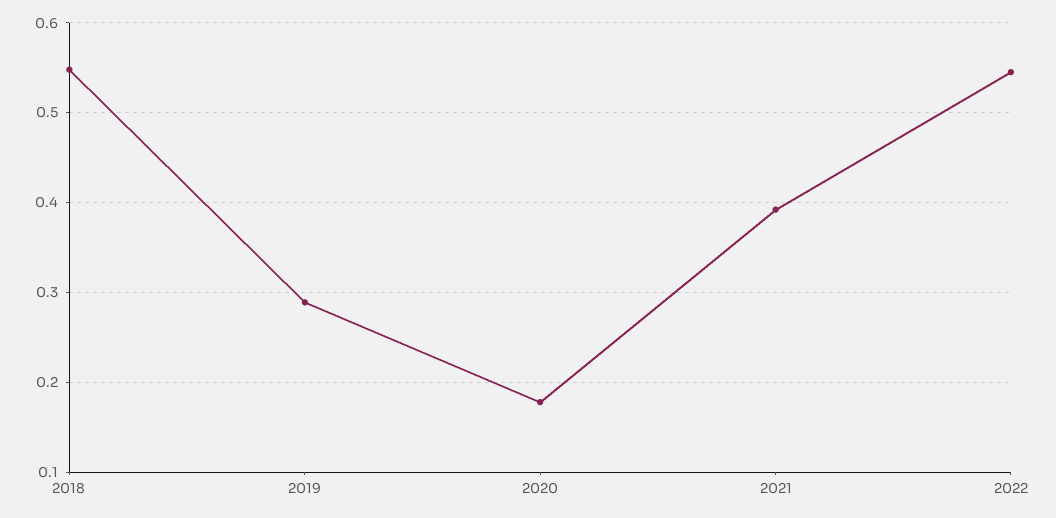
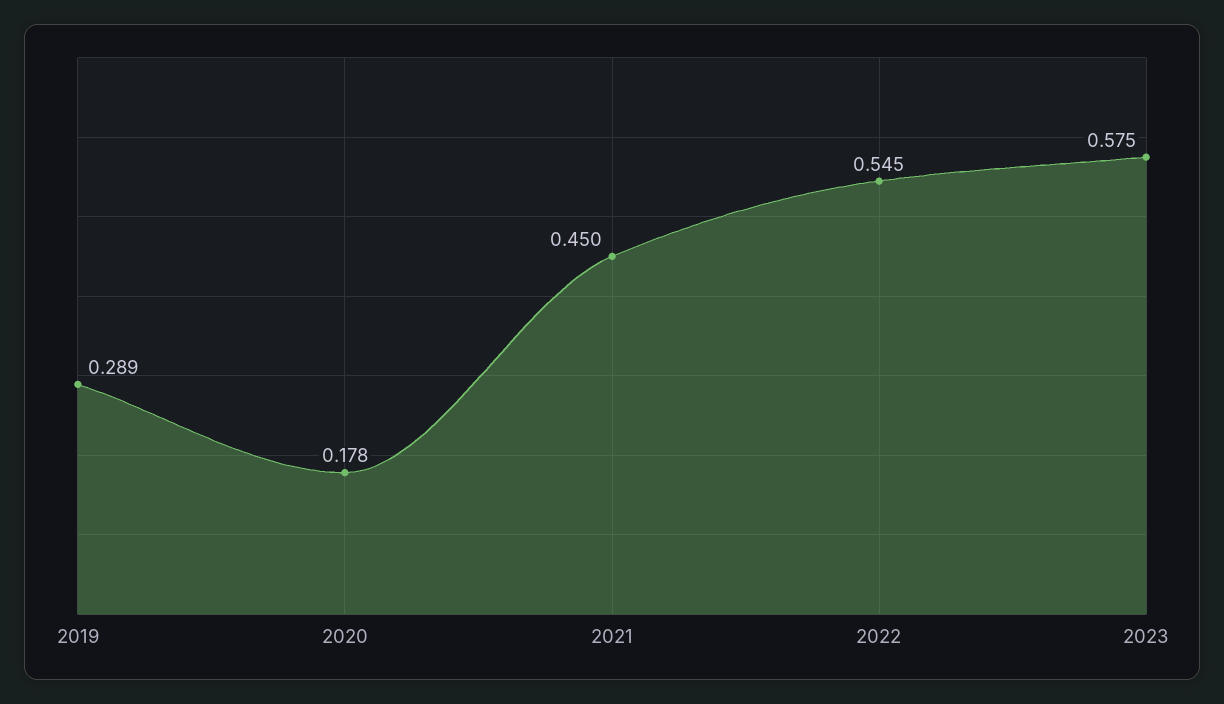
2018: 0.55 -> none
2021: 0.39 -> 0.45
2023: none -> 0.575

